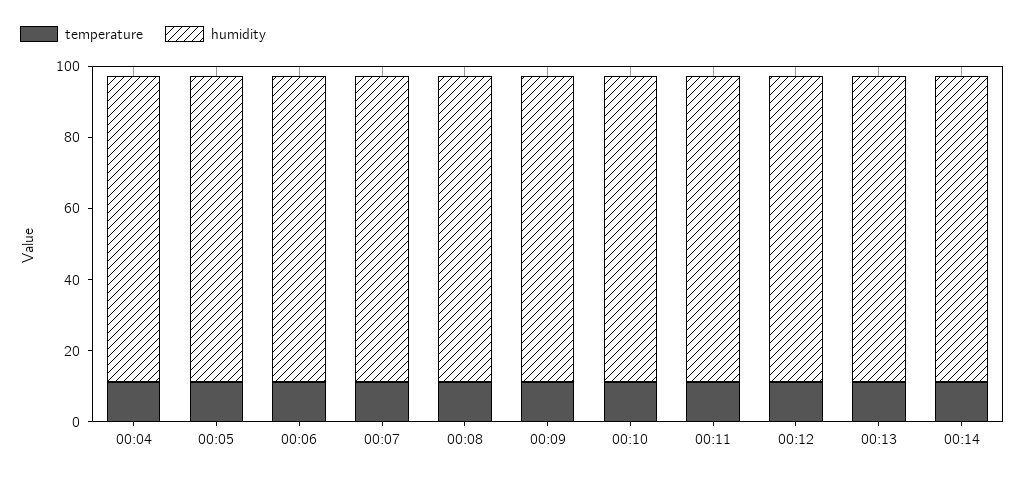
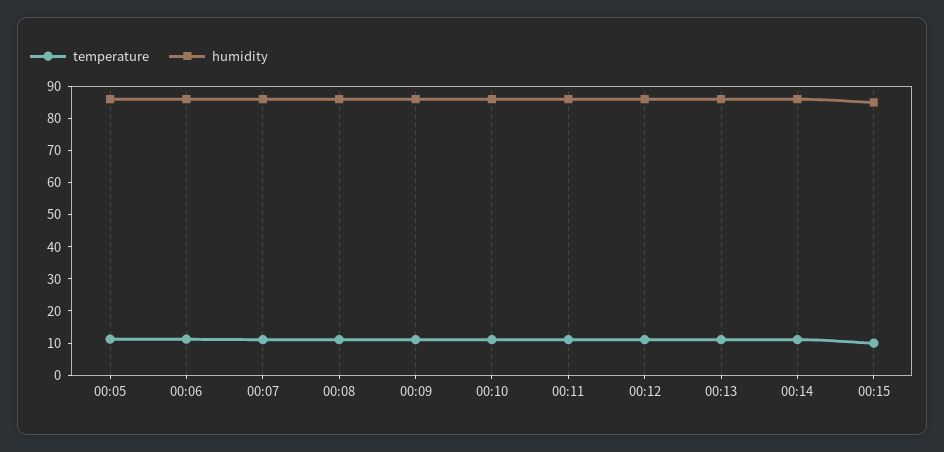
temperature, 00:04: 10 -> none
humidity, 00:04: 85 -> none
temperature, 00:15: none -> 10
humidity, 00:15: none -> 85

